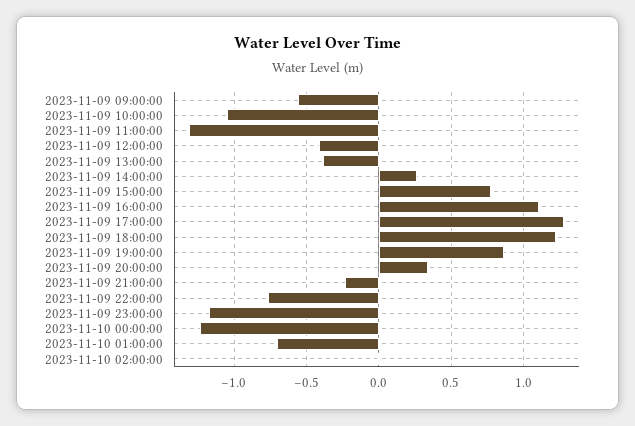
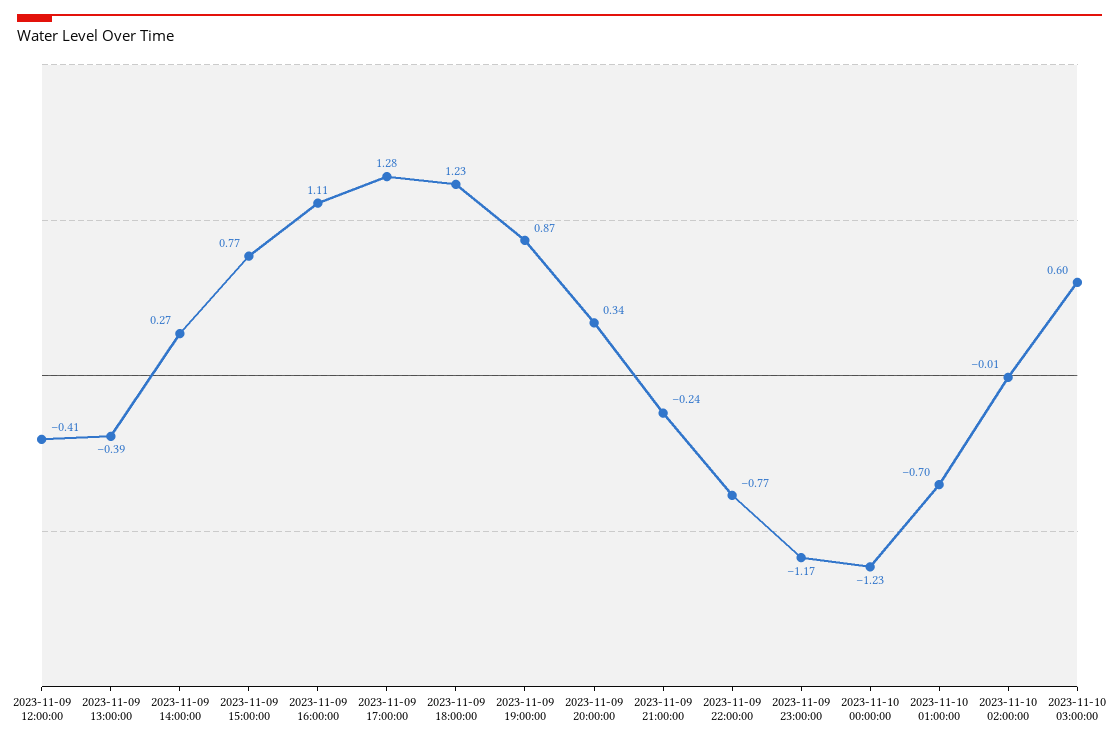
2023-11-09 09:00:00: -0.55 -> none
2023-11-09 10:00:00: -1.05 -> none
2023-11-09 11:00:00: -1.3 -> none
2023-11-10 03:00:00: none -> 0.6

